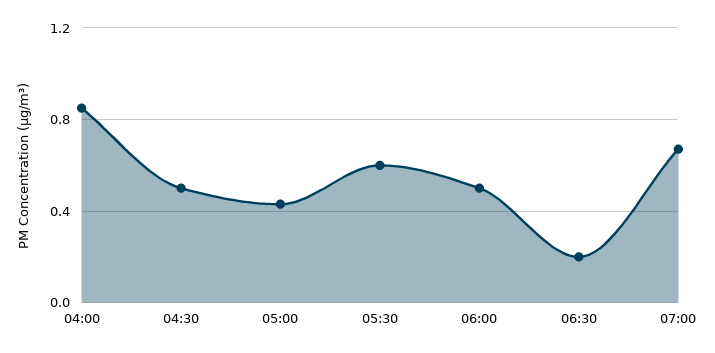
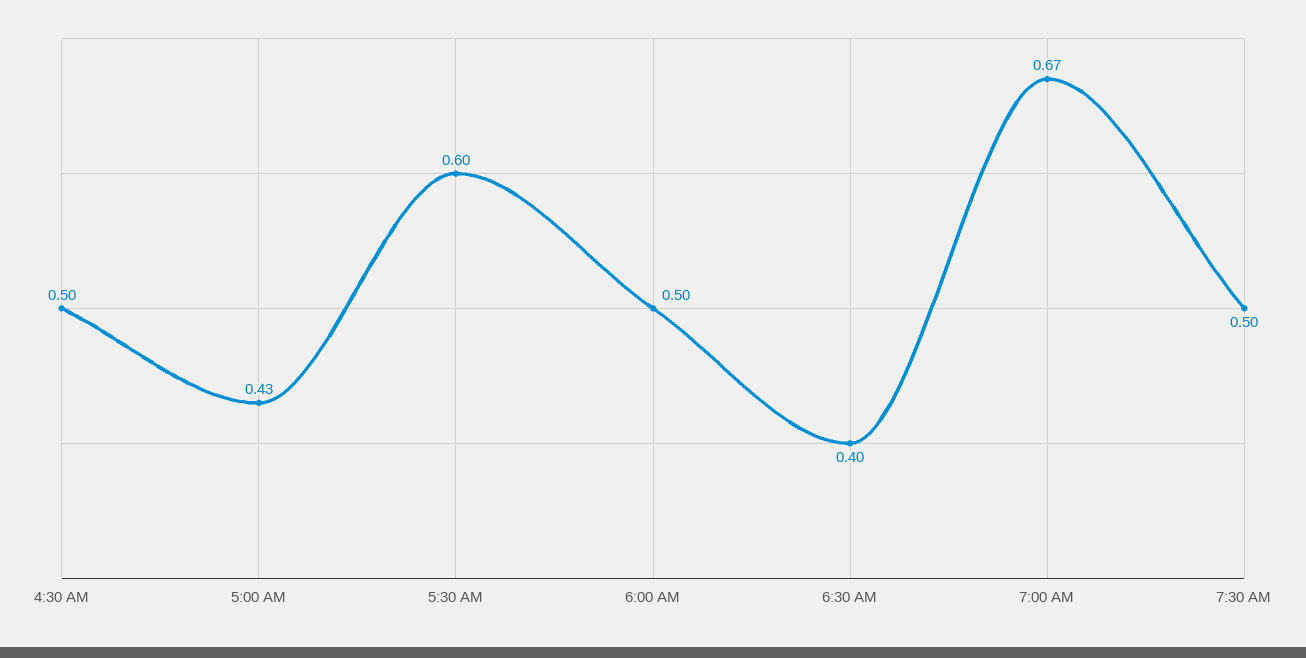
04:00: 0.85 -> none
06:30: 0.2 -> 0.4
7:30 AM: none -> 0.5

